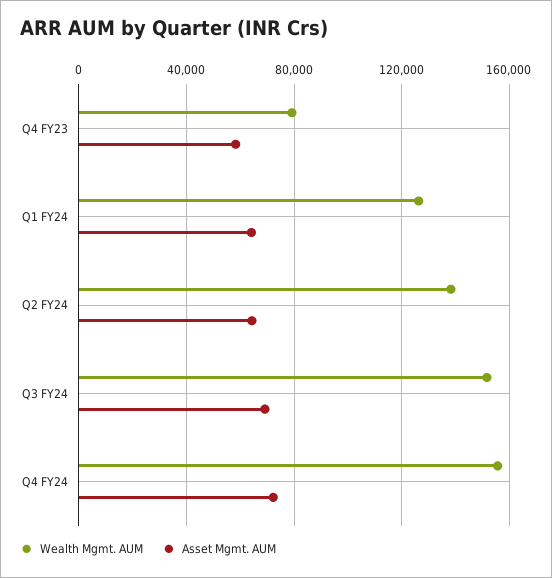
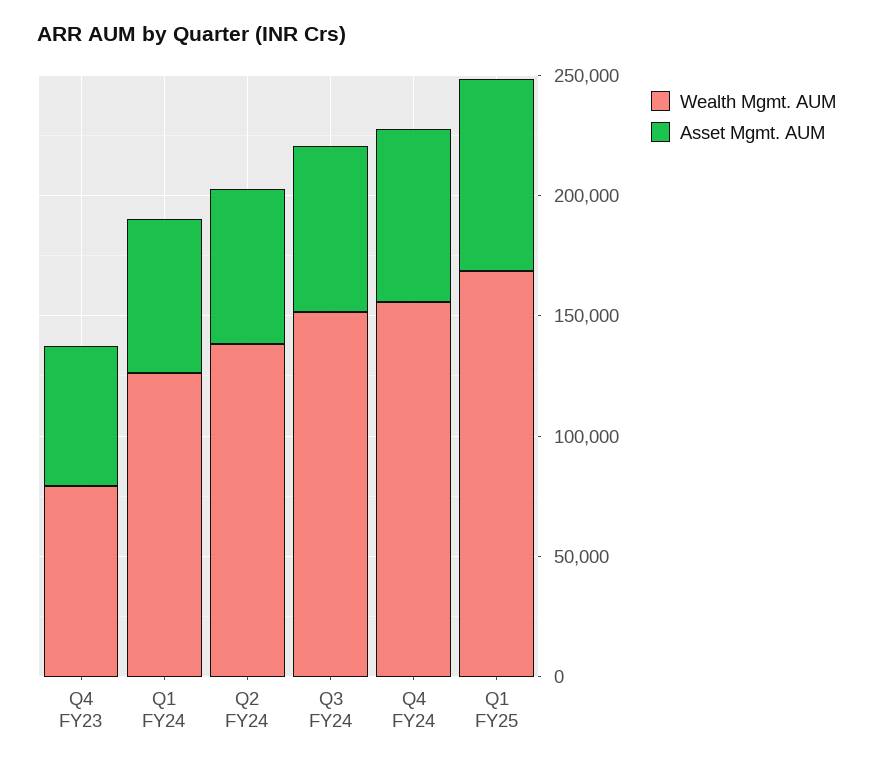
Wealth Mgmt. AUM, Q1 FY25: none -> 170000
Asset Mgmt. AUM, Q1 FY25: none -> 80000

